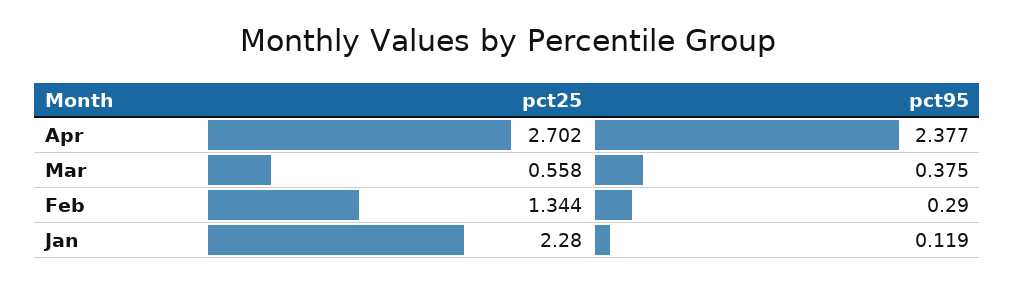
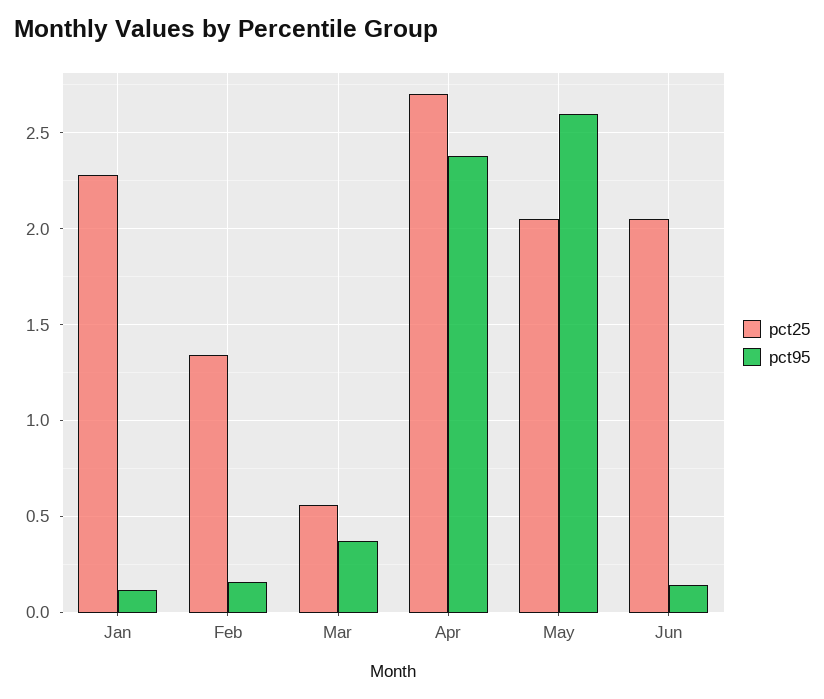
pct95, Feb: 0.29 -> 0.15
pct25, May: none -> 2.05
pct95, May: none -> 2.6
pct25, Jun: none -> 2.05
pct95, Jun: none -> 0.15

